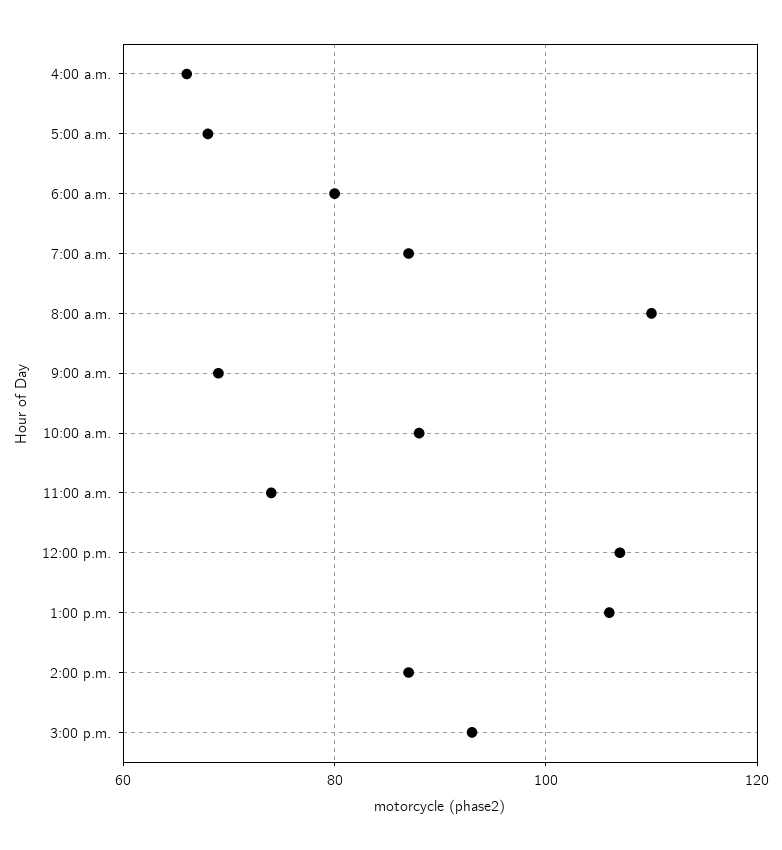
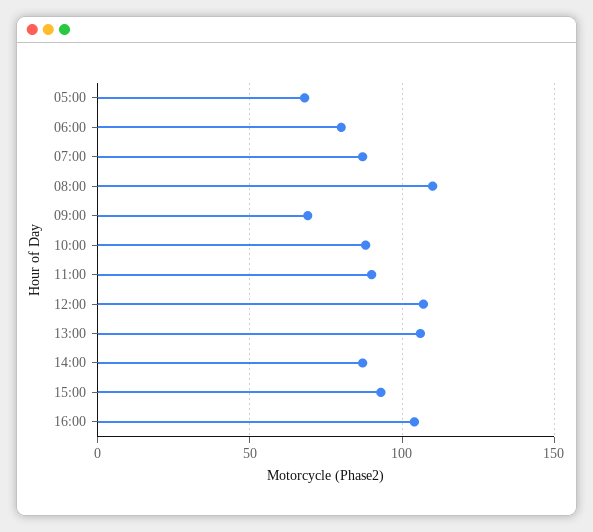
4:00 a.m.: 65 -> none
11:00 a.m.: 75 -> 90
16:00: none -> 105

